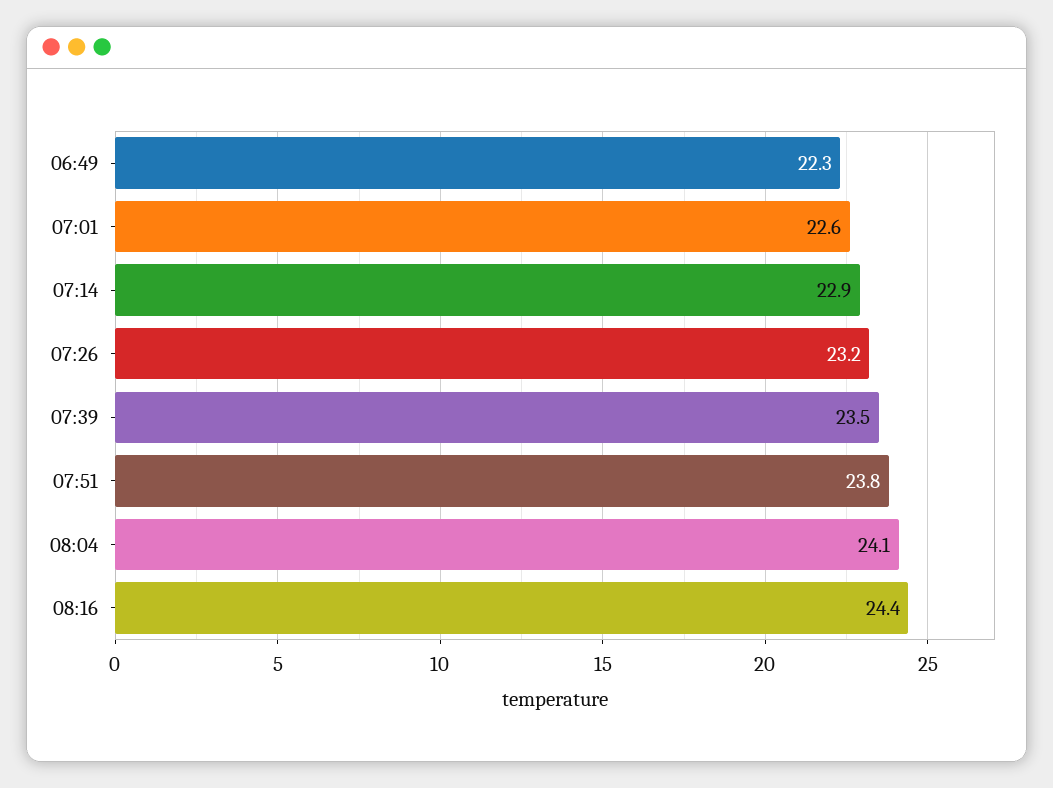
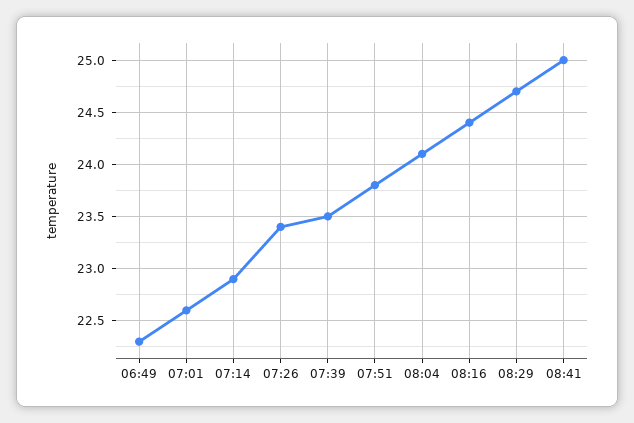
07:26: 23.2 -> 23.4
08:29: none -> 24.7
08:41: none -> 25

